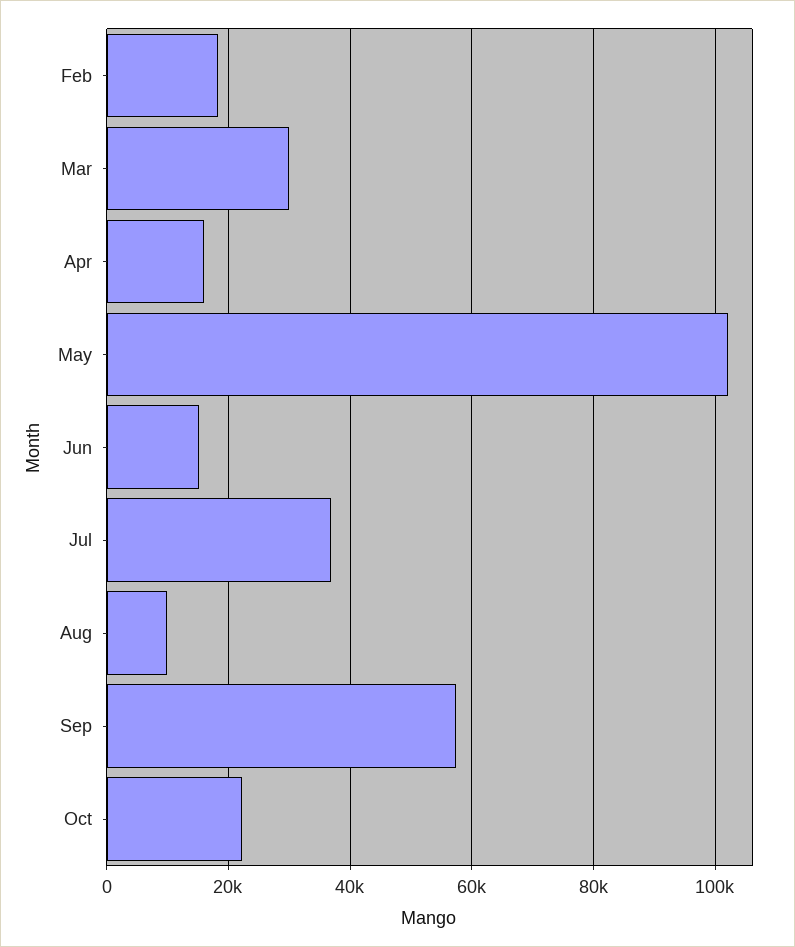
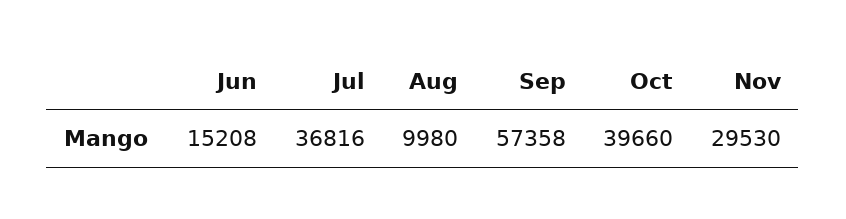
Feb: 18000 -> none
Mar: 30000 -> none
Apr: 16000 -> none
May: 102000 -> none
Oct: 22000 -> 39660
Nov: none -> 29530

